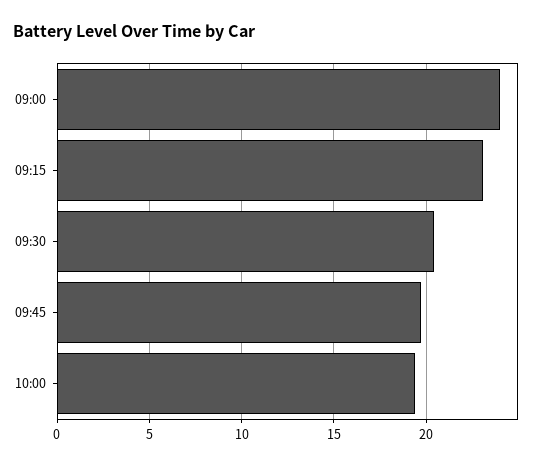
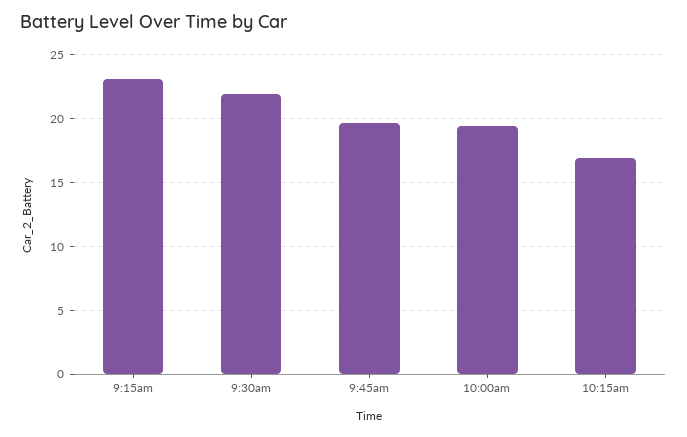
09:00: 24 -> none
09:30: 20.5 -> 22
10:15am: none -> 17

